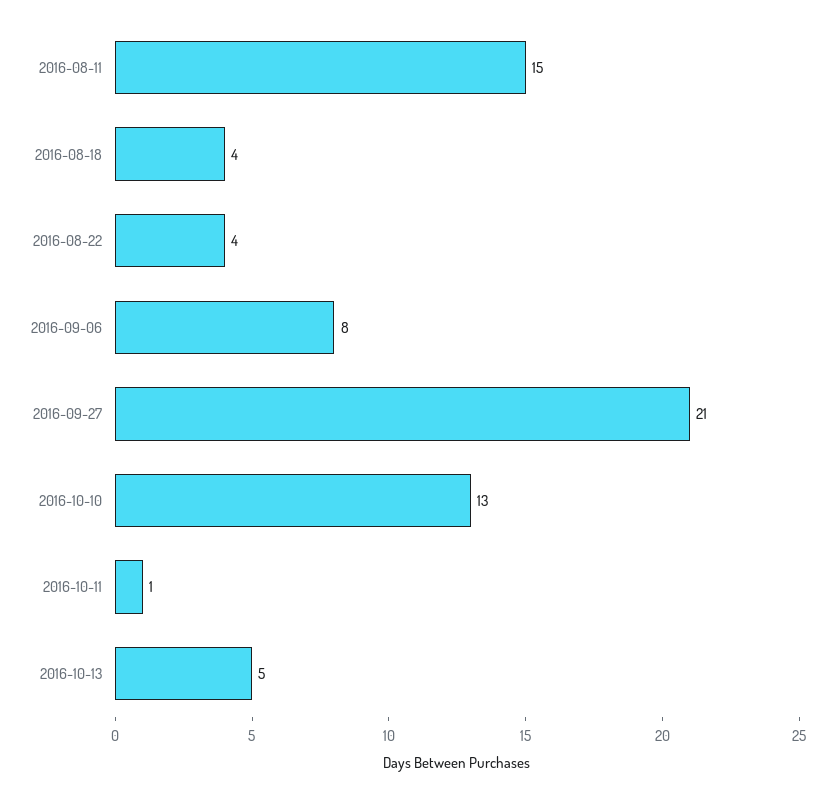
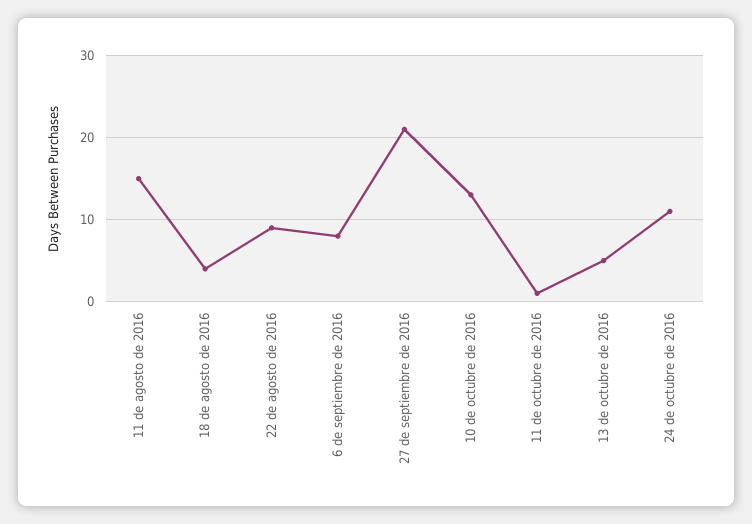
2016-08-22: 4 -> 9
24 de octubre de 2016: none -> 11

